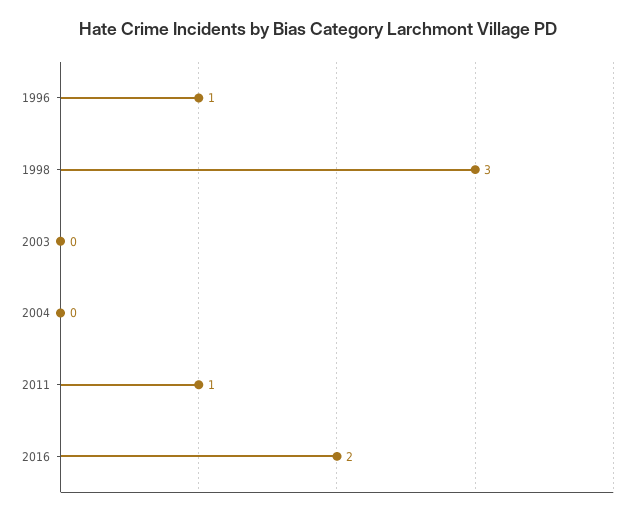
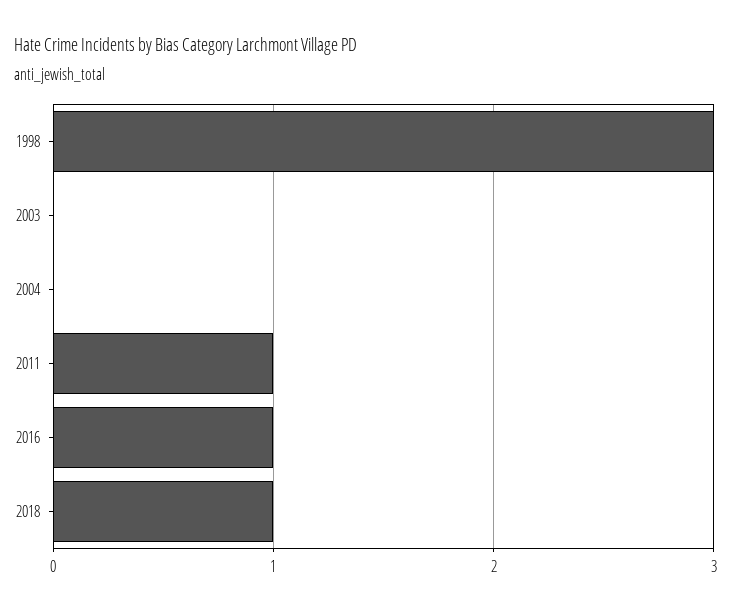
1996: 1 -> none
2016: 2 -> 1
2018: none -> 1

